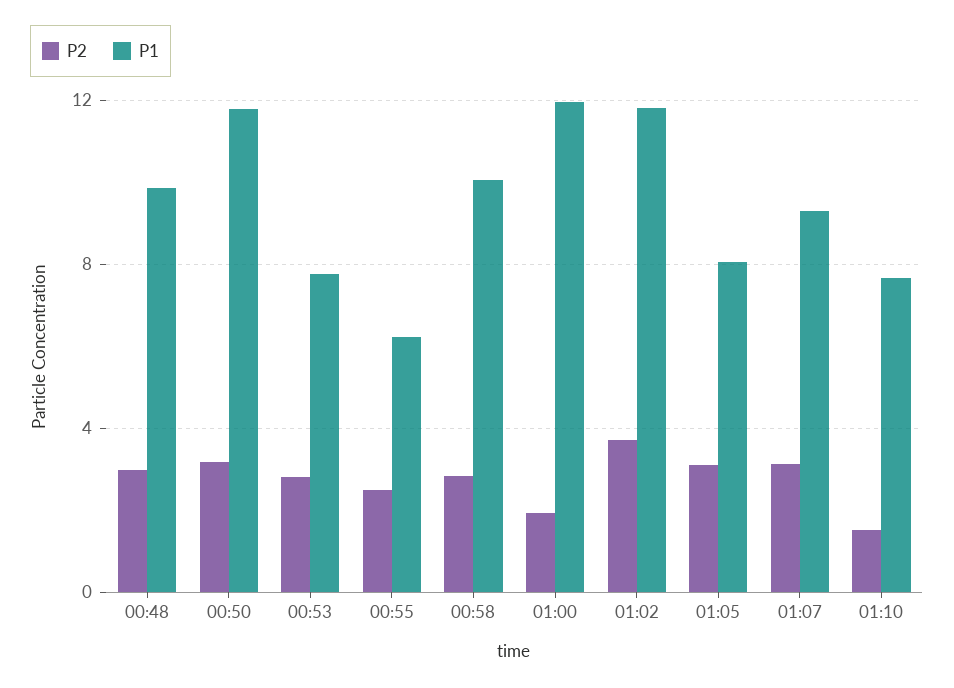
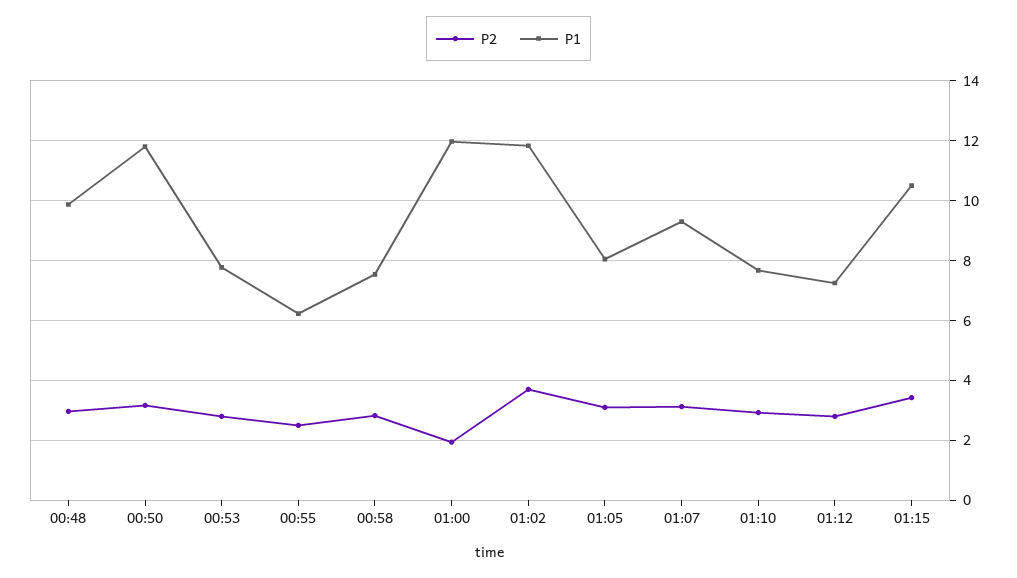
P1, 00:58: 10 -> 7.5
P2, 01:10: 1.5 -> 3
P2, 01:12: none -> 2.75
P1, 01:12: none -> 7.25
P2, 01:15: none -> 3.5
P1, 01:15: none -> 10.5

